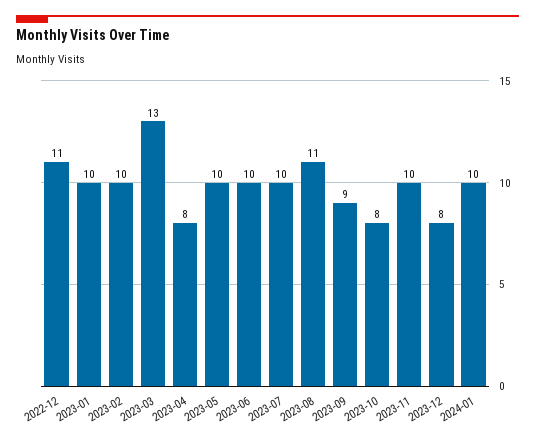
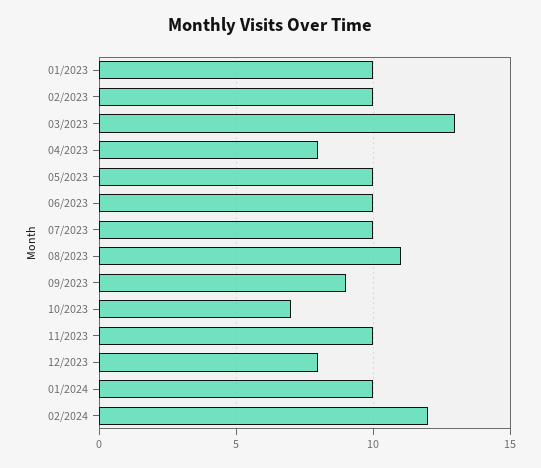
2022-12: 11 -> none
2023-10: 8 -> 7
02/2024: none -> 12

